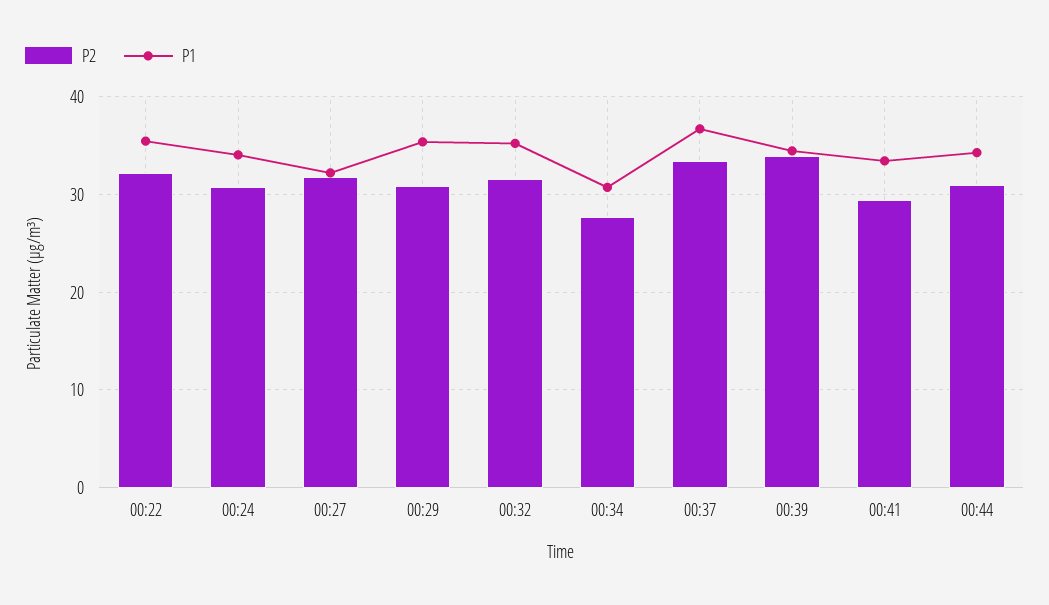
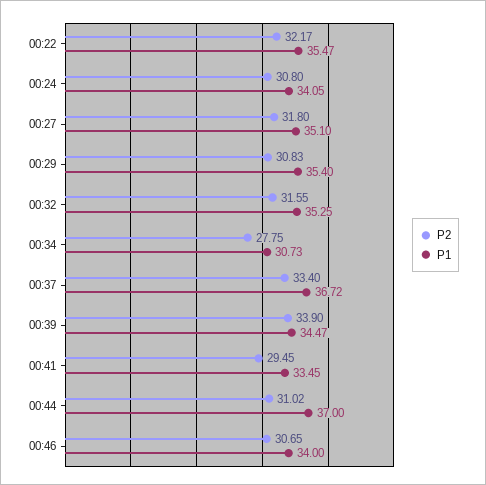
P1, 00:27: 32 -> 35.1
P1, 00:44: 34 -> 37
P2, 00:46: none -> 30.65
P1, 00:46: none -> 34

